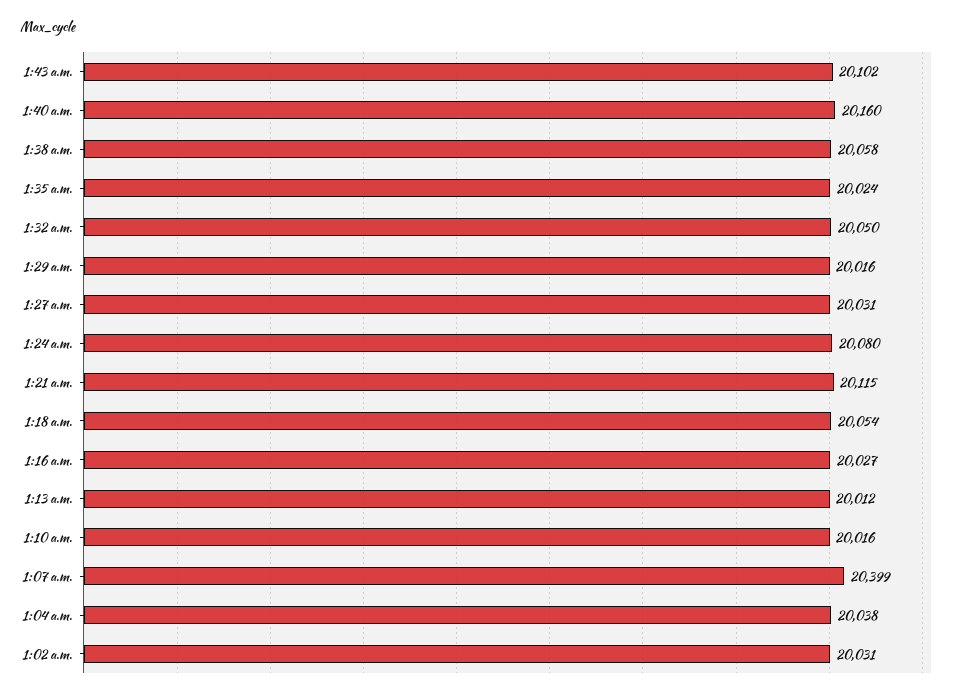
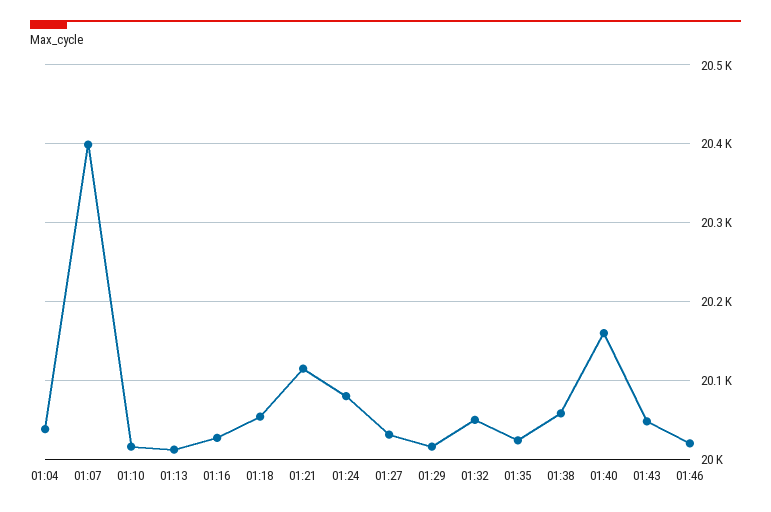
1:43 a.m.: 20102 -> 20050
1:02 a.m.: 20031 -> none
01:46: none -> 20020

